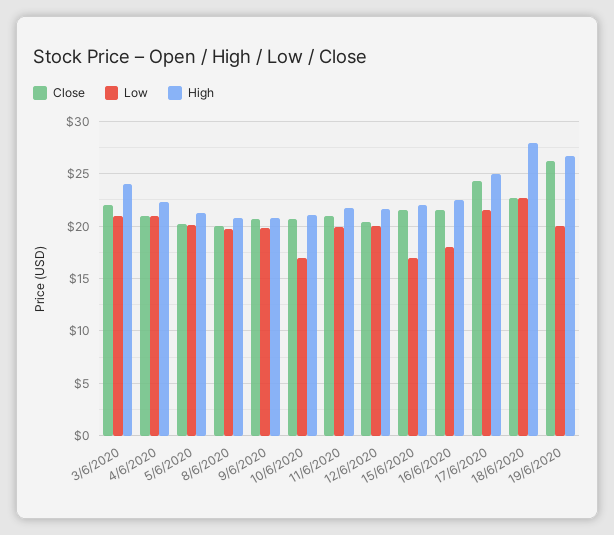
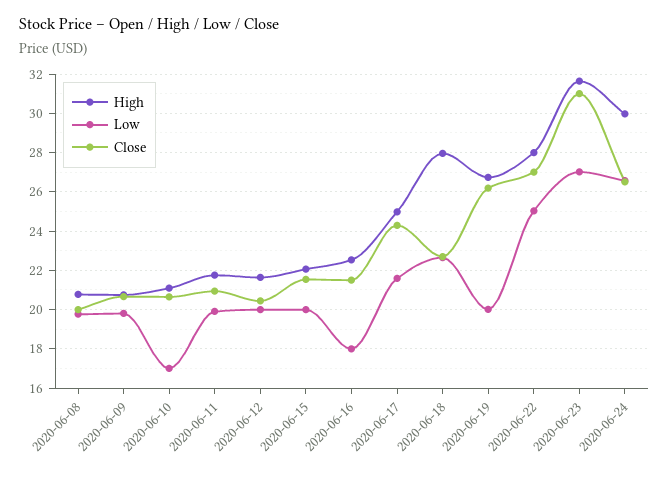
Close, 3/6/2020: 22 -> none
Low, 3/6/2020: 21 -> none
High, 3/6/2020: 24 -> none
Close, 4/6/2020: 21 -> none
Low, 4/6/2020: 21 -> none
High, 4/6/2020: 22 -> none
Close, 5/6/2020: 20 -> none
Low, 5/6/2020: 20 -> none
High, 5/6/2020: 21 -> none
Low, 15/6/2020: 17 -> 20
High, 2020-06-22: none -> 28
Low, 2020-06-22: none -> 25
Close, 2020-06-22: none -> 27
High, 2020-06-23: none -> 31.5
Low, 2020-06-23: none -> 27
Close, 2020-06-23: none -> 31
High, 2020-06-24: none -> 30
Low, 2020-06-24: none -> 26.5
Close, 2020-06-24: none -> 26.5

